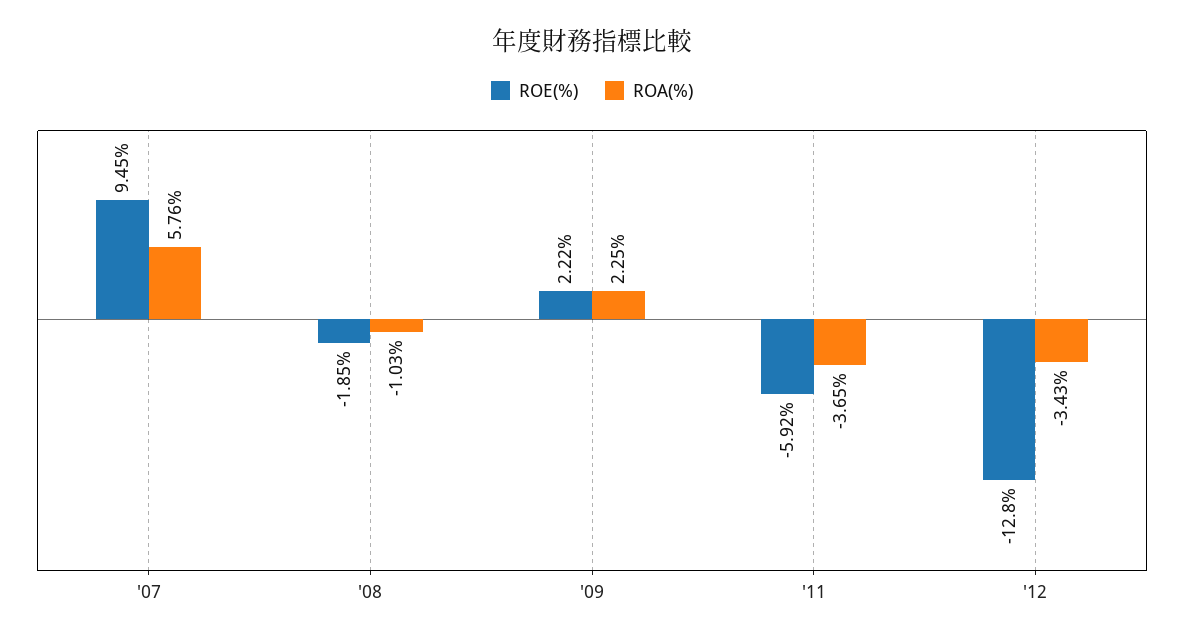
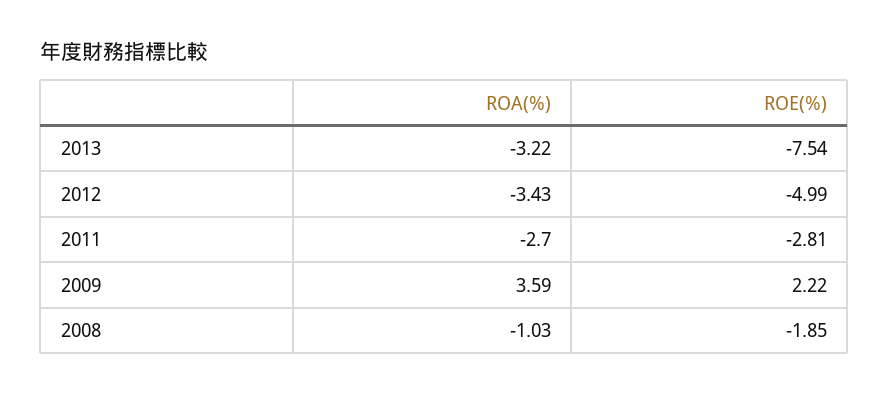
ROE(%), '07: 9.45 -> none
ROA(%), '07: 5.76 -> none
ROA(%), '09: 2.25 -> 3.59
ROE(%), '11: -5.92 -> -2.81
ROA(%), '11: -3.65 -> -2.7
ROE(%), '12: -12.8 -> -4.99
ROA(%), 2013: none -> -3.22
ROE(%), 2013: none -> -7.54

